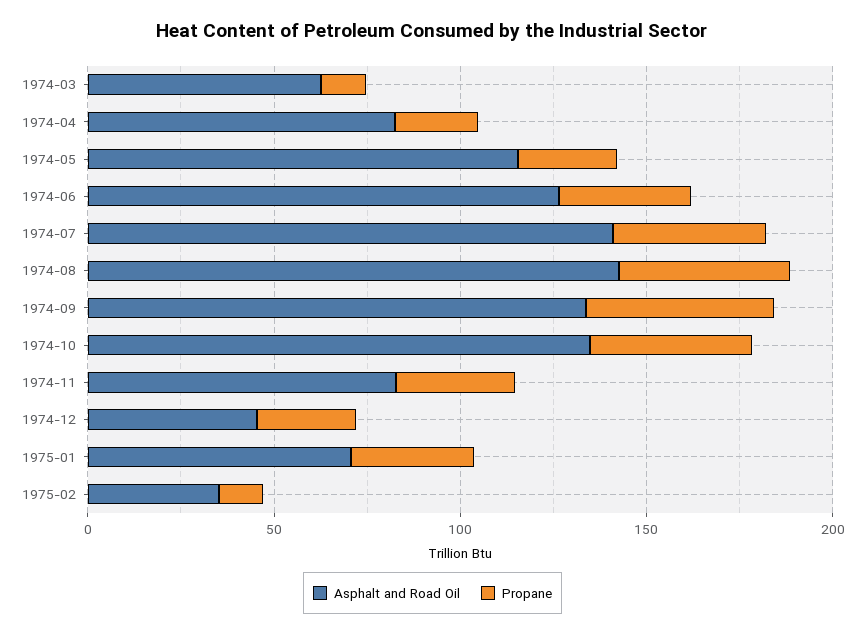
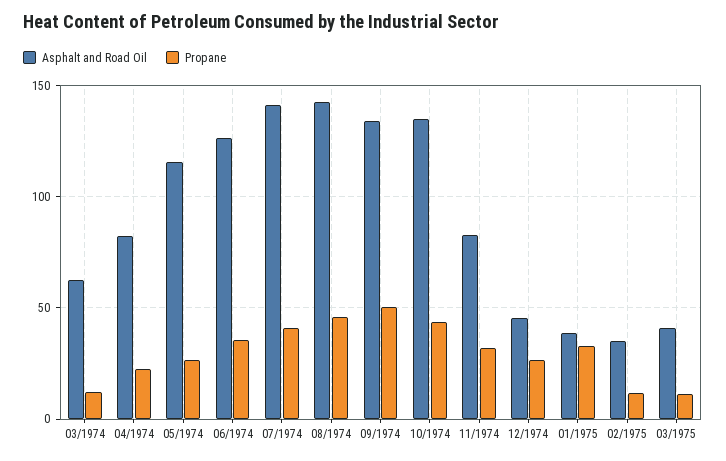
Asphalt and Road Oil, 1975-01: 70 -> 40
Asphalt and Road Oil, 03/1975: none -> 40
Propane, 03/1975: none -> 10

